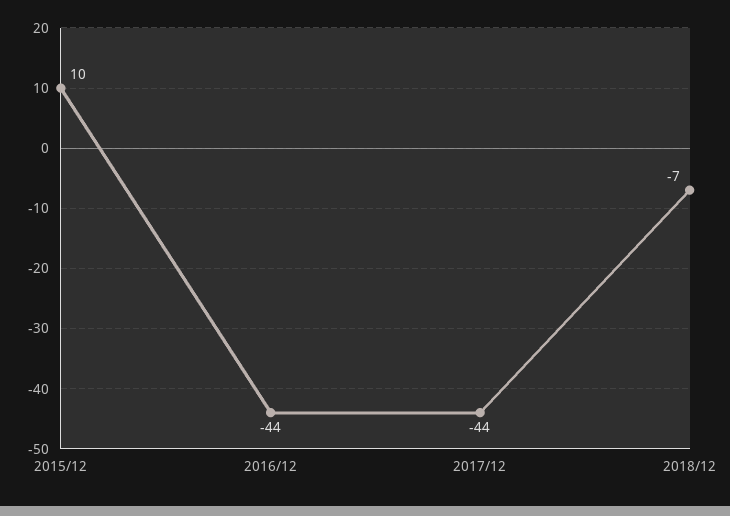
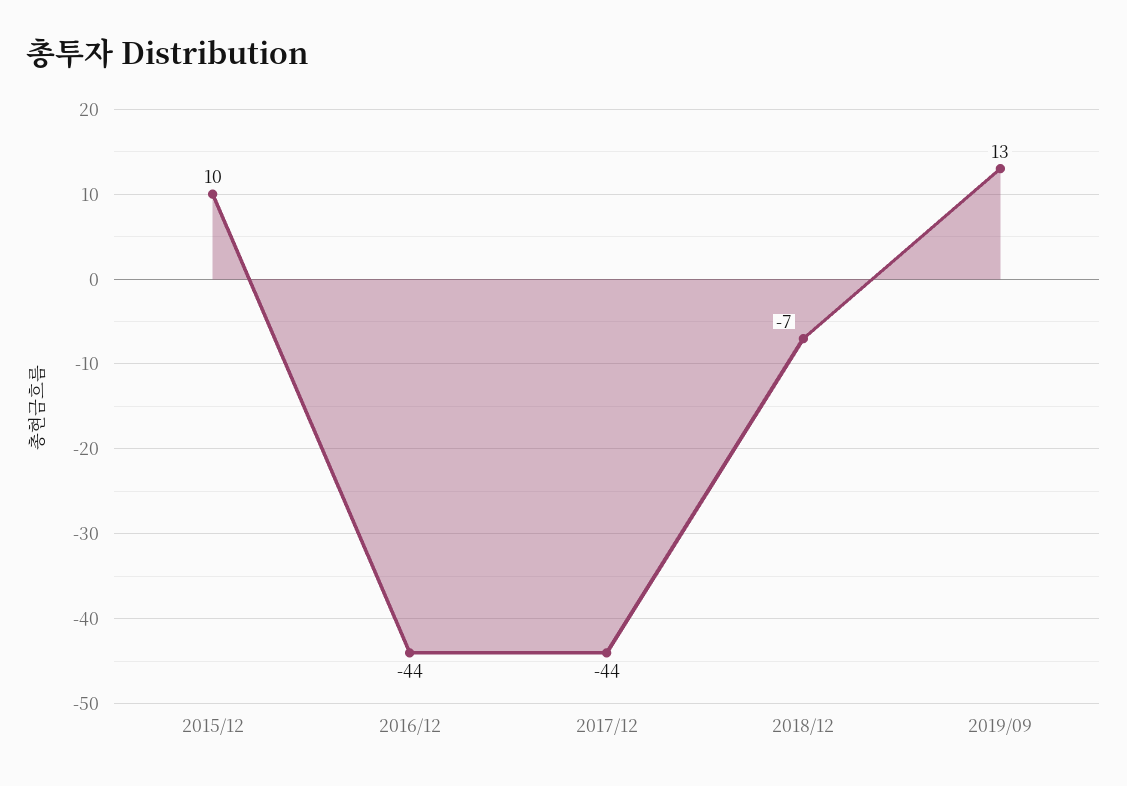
2019/09: none -> 13

